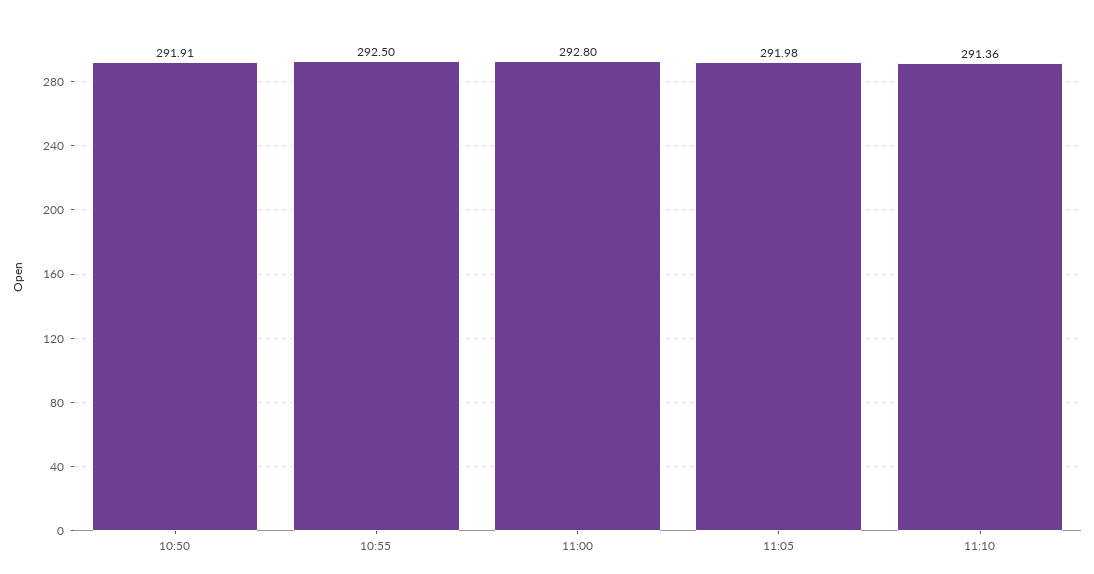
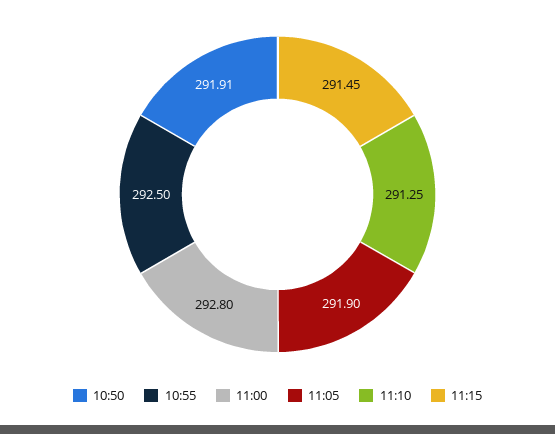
11:05: 291.98 -> 291.9
11:10: 291.36 -> 291.25
11:15: none -> 291.45

